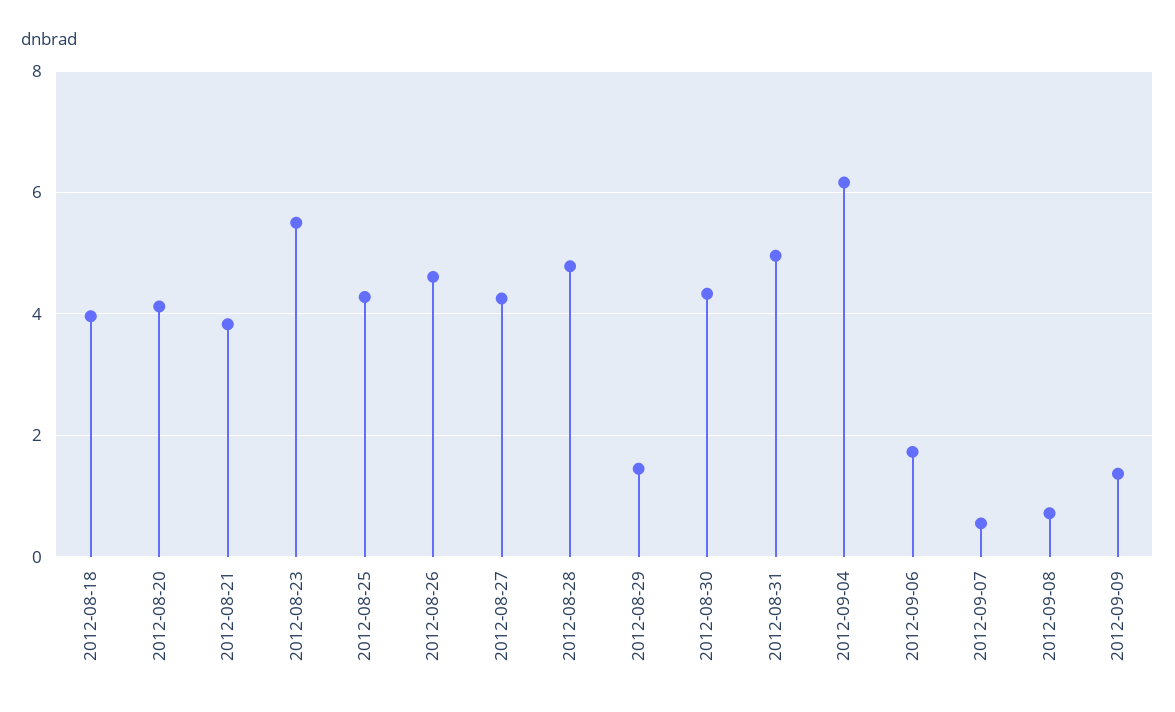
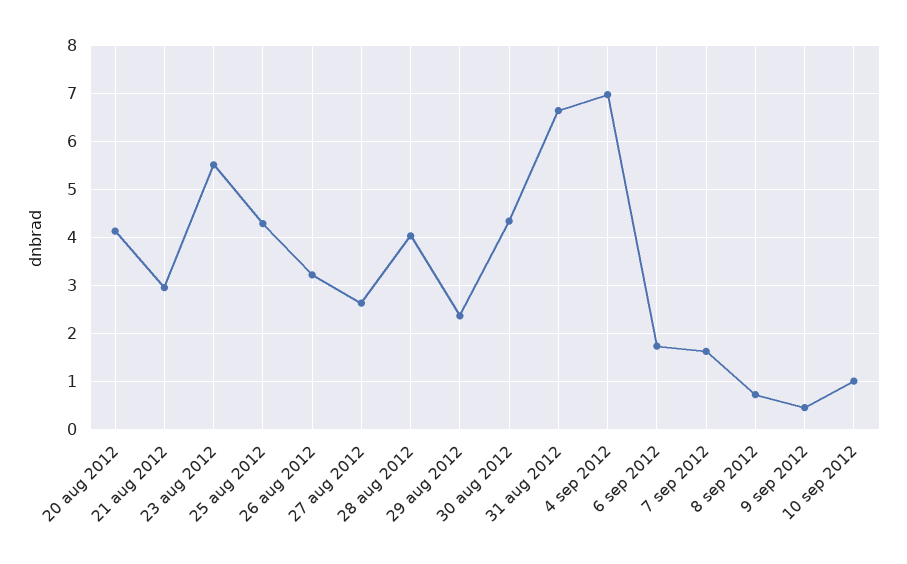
2012-08-18: 4 -> none
2012-08-21: 3.8 -> 3
2012-08-26: 4.6 -> 3.2
2012-08-27: 4.2 -> 2.6
2012-08-28: 4.8 -> 4
2012-08-29: 1.4 -> 2.4
2012-08-31: 5 -> 6.6
2012-09-04: 6.2 -> 7
2012-09-07: 0.6 -> 1.6
2012-09-09: 1.4 -> 0.4
10 sep 2012: none -> 1

